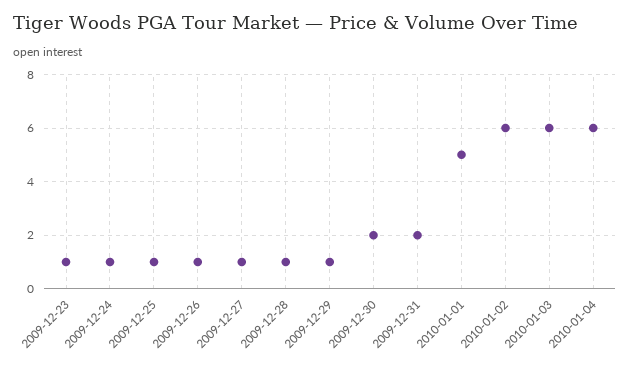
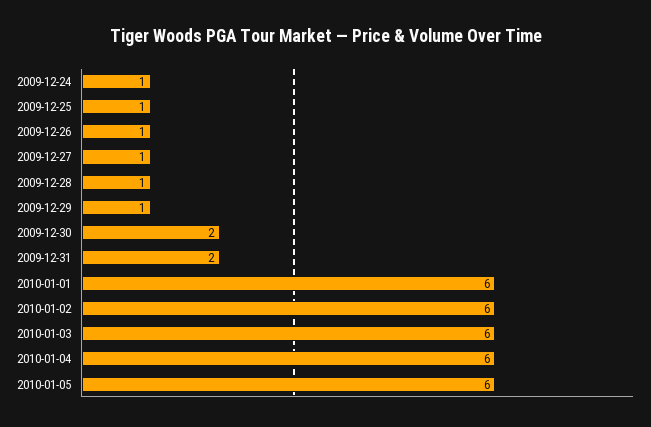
2009-12-23: 1 -> none
2010-01-01: 5 -> 6
2010-01-05: none -> 6

